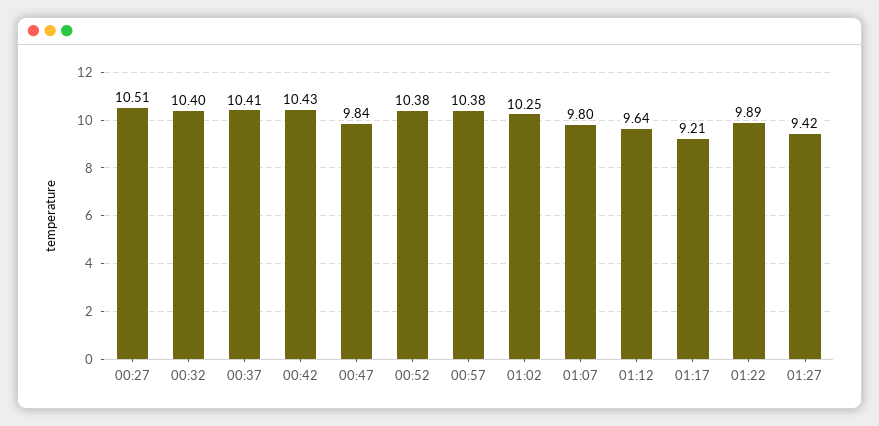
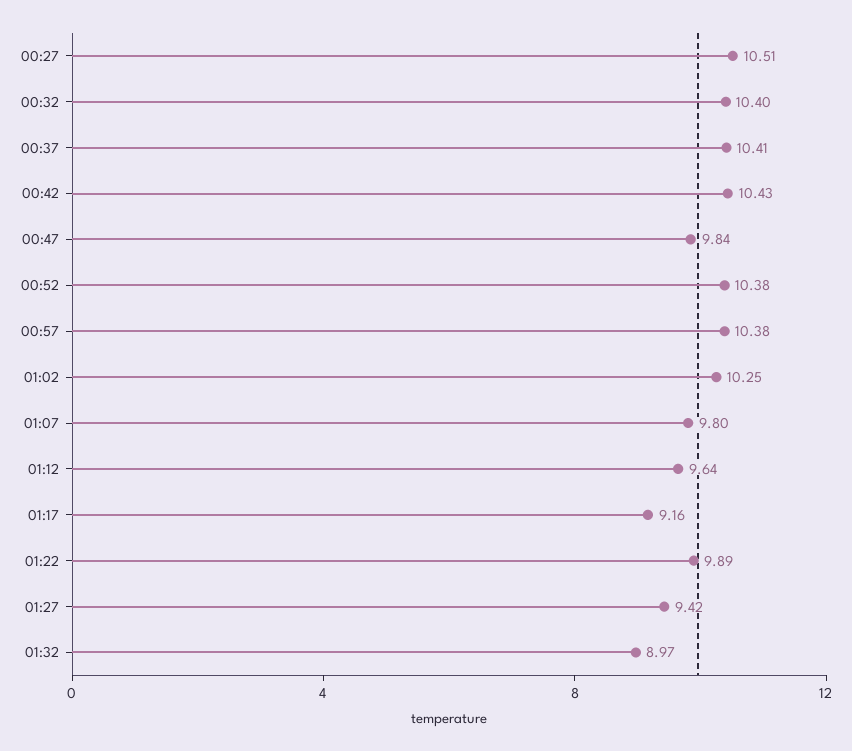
01:17: 9.21 -> 9.16
01:32: none -> 8.97

